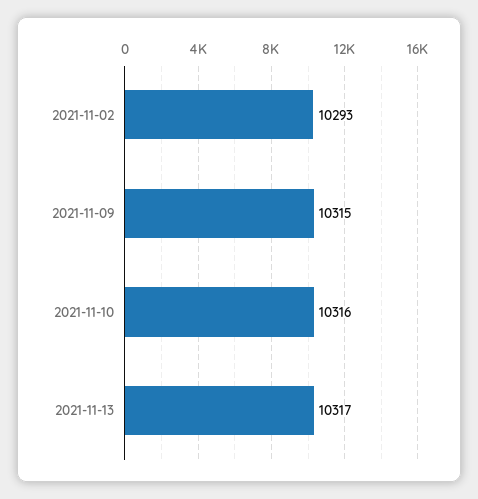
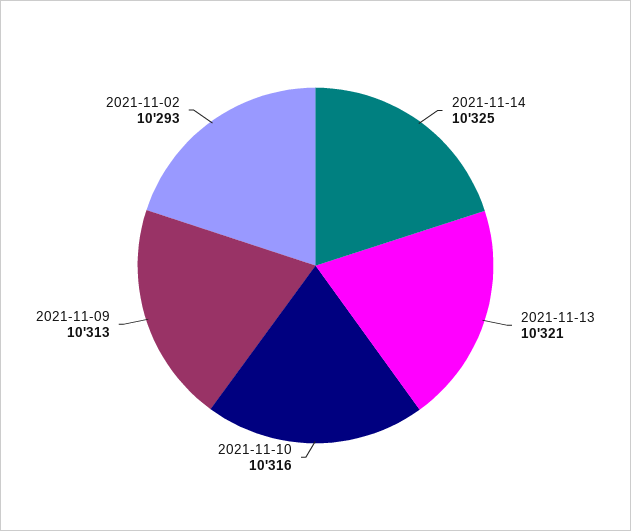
2021-11-09: 10315 -> 10313
2021-11-13: 10317 -> 10321
2021-11-14: none -> 10325

